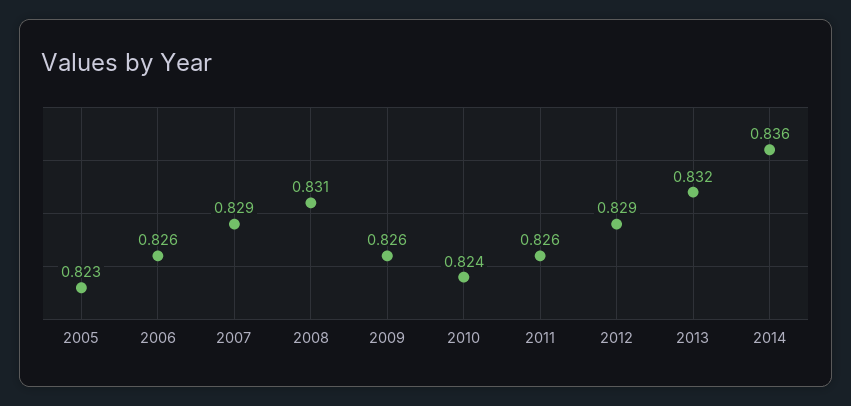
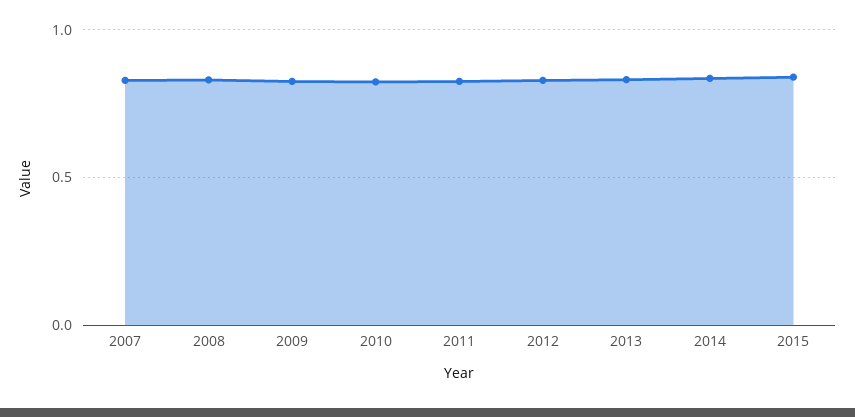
2005: 0.823 -> none
2006: 0.826 -> none
2015: none -> 0.85

